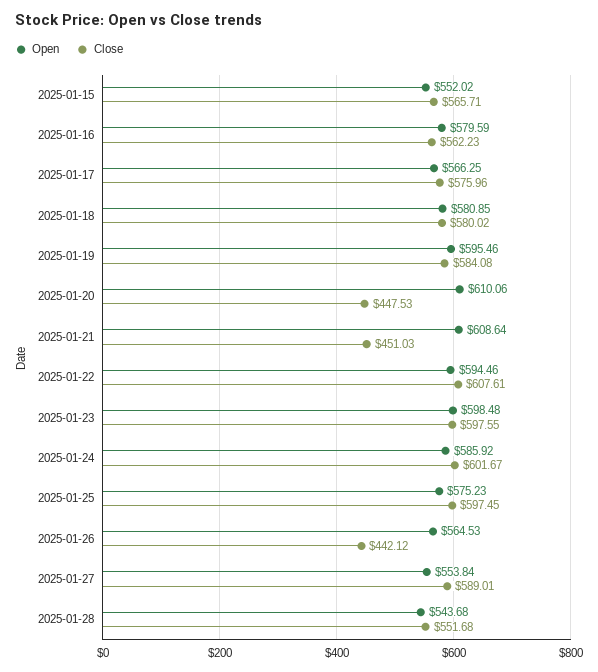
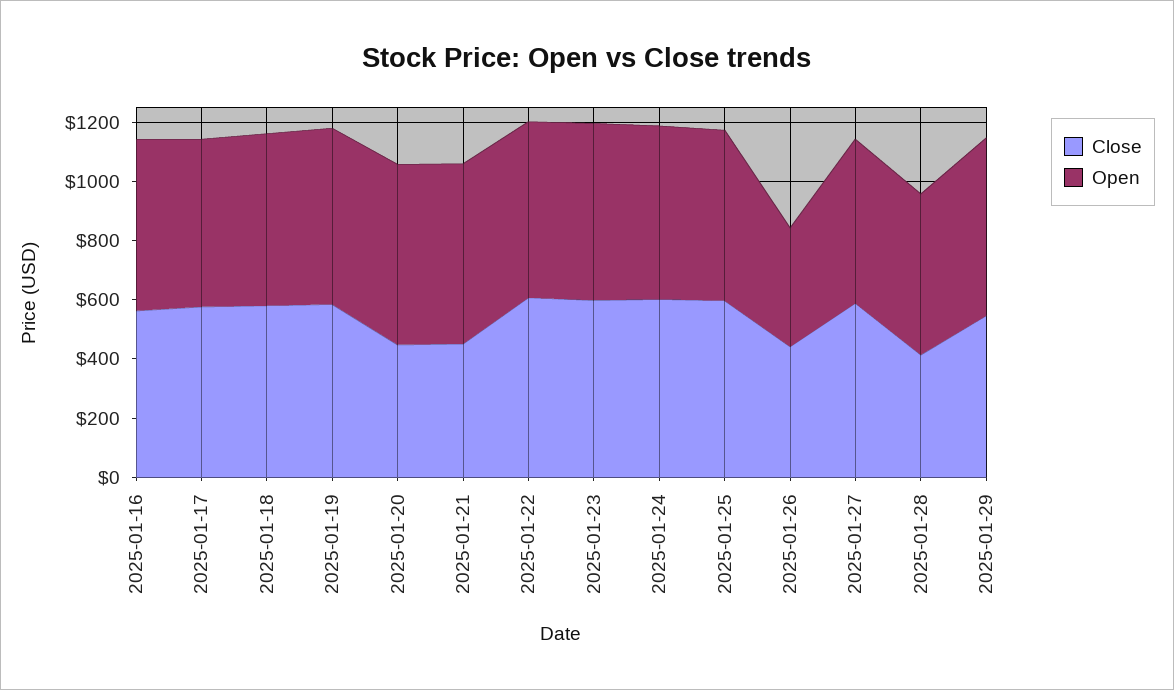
Open, 2025-01-15: 552.02 -> none
Close, 2025-01-15: 565.71 -> none
Open, 2025-01-26: 564.53 -> 400
Close, 2025-01-28: 551.68 -> 400
Close, 2025-01-29: none -> 550
Open, 2025-01-29: none -> 600

